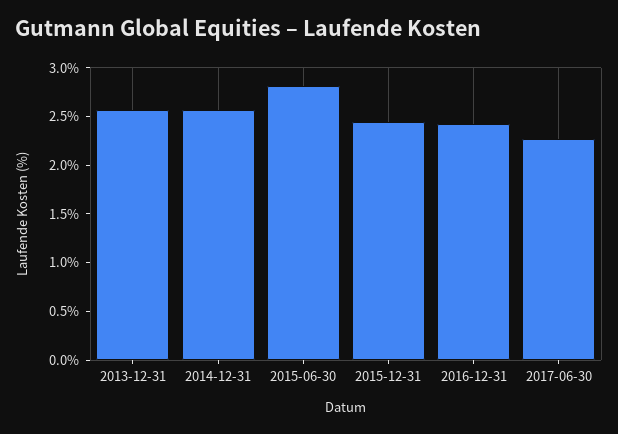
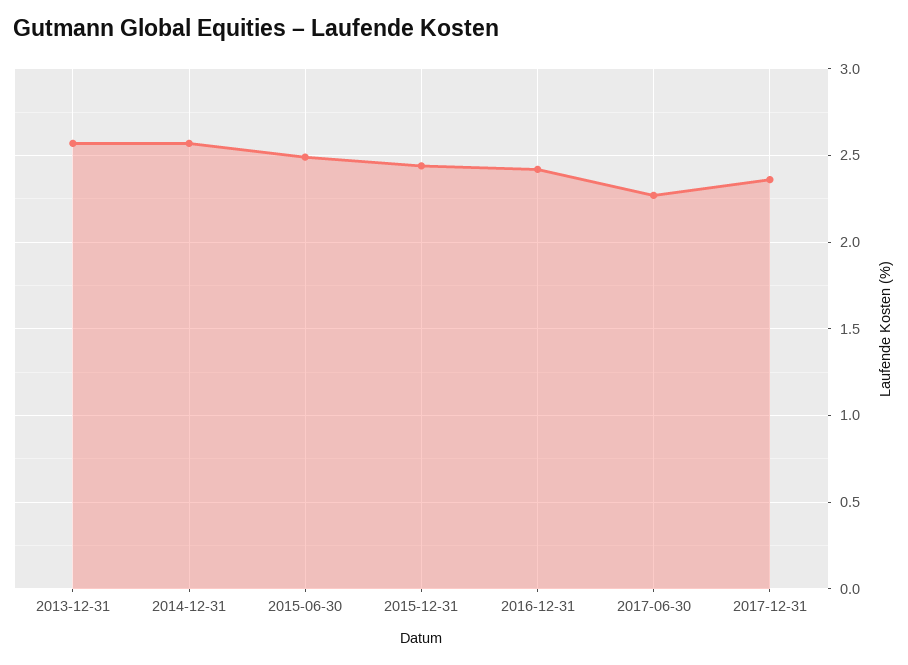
2015-06-30: 2.8 -> 2.5
2017-12-31: none -> 2.35

